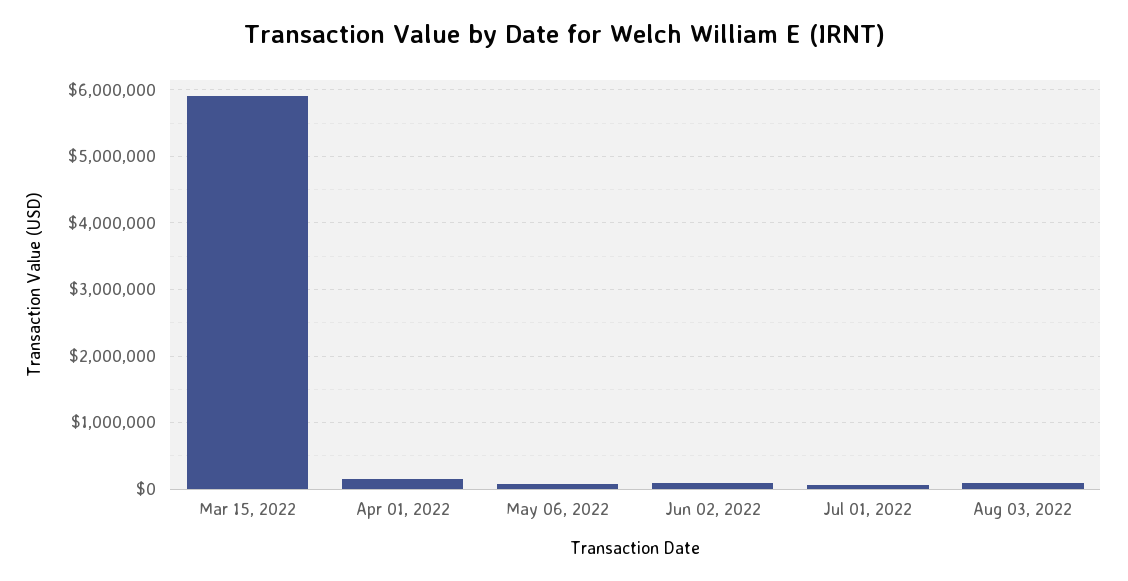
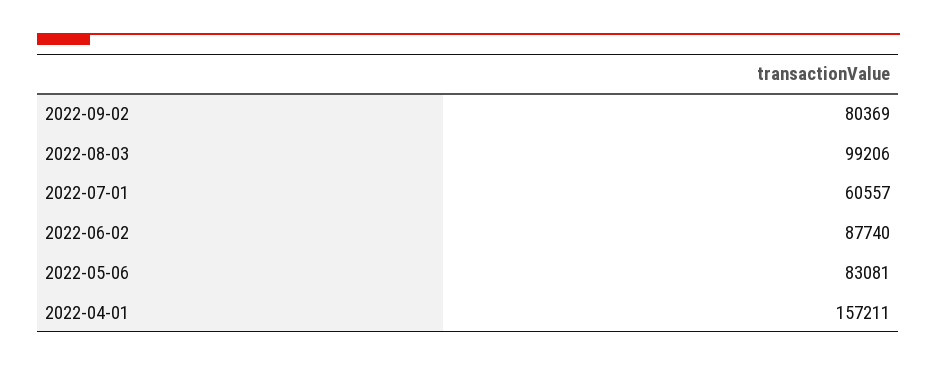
Mar 15, 2022: 5900000 -> none
2022-09-02: none -> 80369

